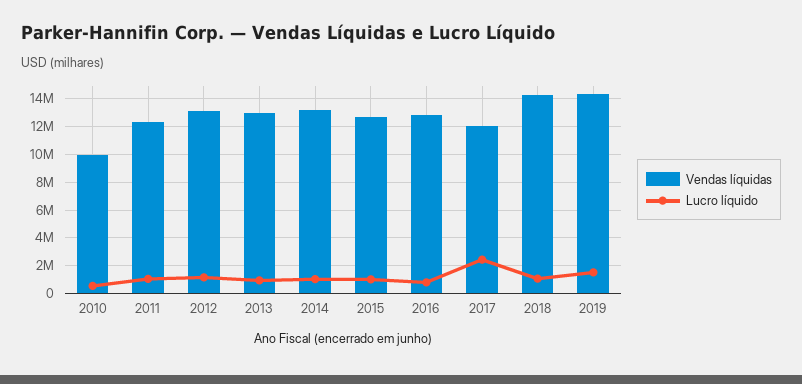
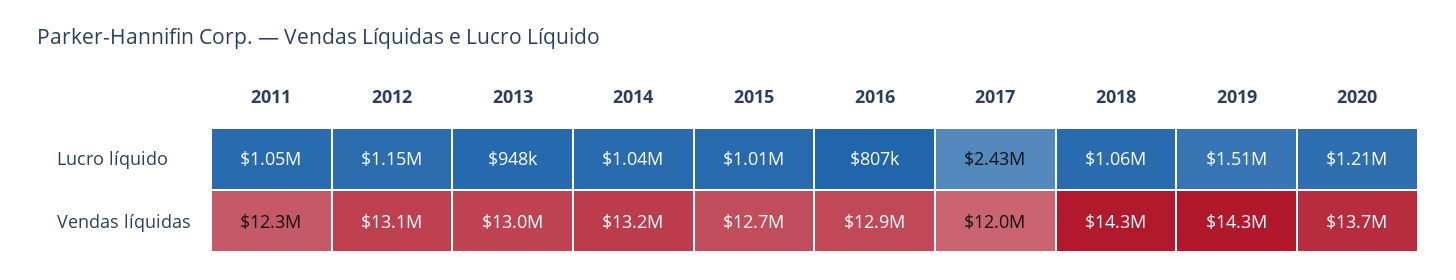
Vendas líquidas, 2010: 10000000 -> none
Lucro líquido, 2010: 500000 -> none
Lucro líquido, 2020: none -> 1210000
Vendas líquidas, 2020: none -> 13700000

